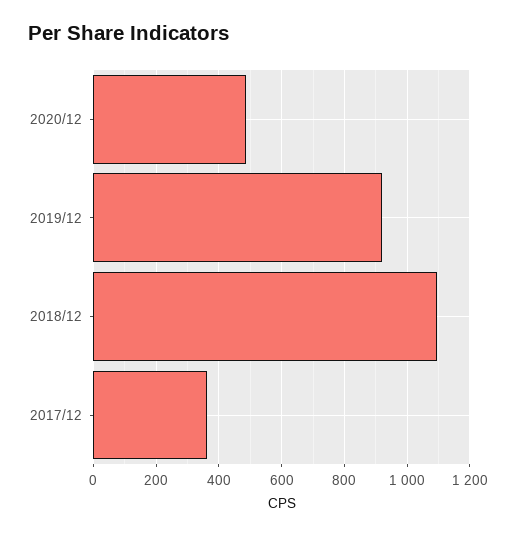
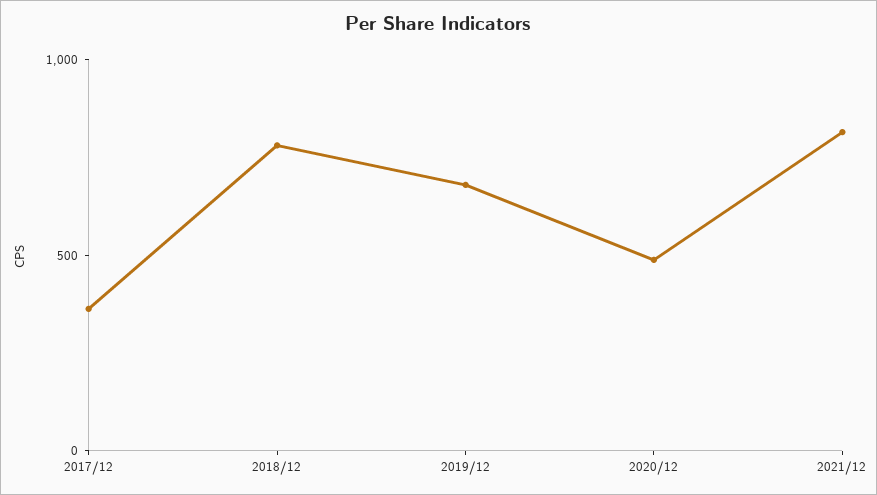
2019/12: 920 -> 700
2018/12: 1100 -> 800
2021/12: none -> 800

